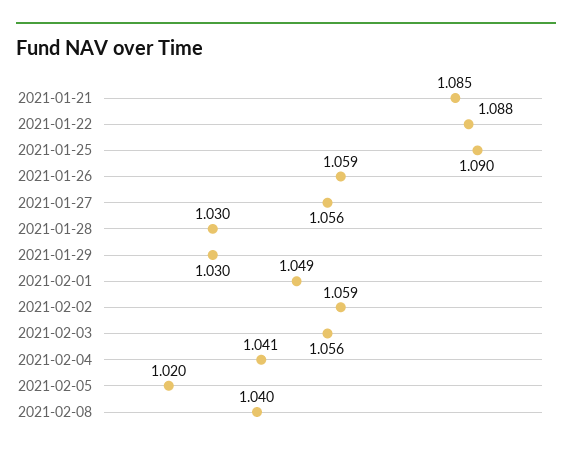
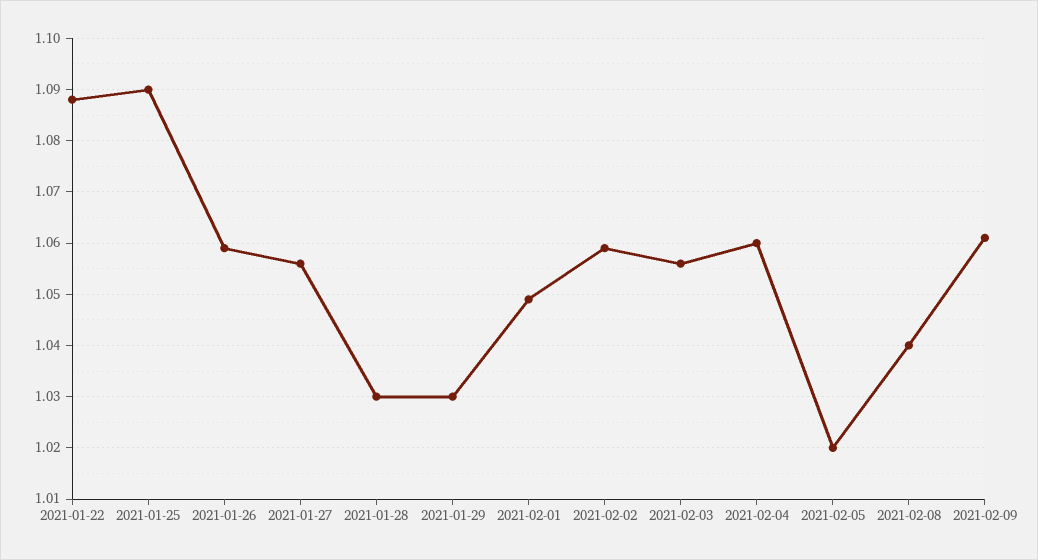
2021-01-21: 1.085 -> none
2021-02-04: 1.041 -> 1.06
2021-02-09: none -> 1.06

